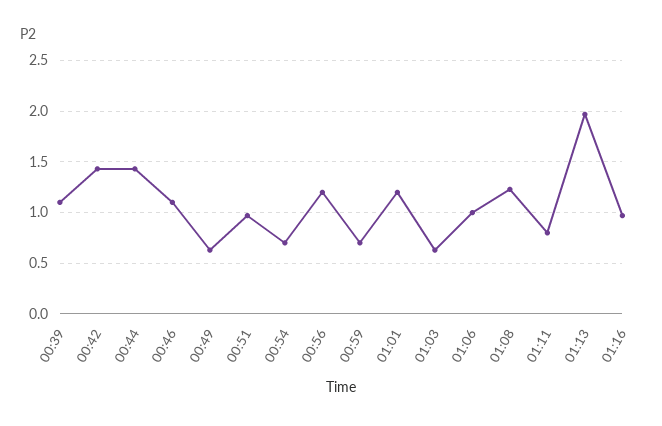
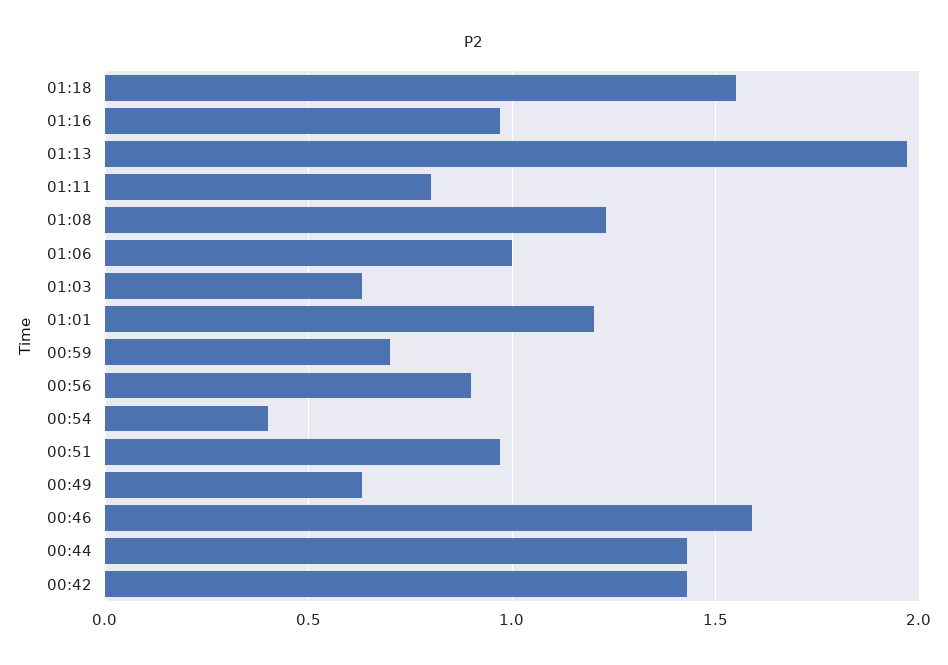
00:39: 1.1 -> none
00:46: 1.1 -> 1.6
00:54: 0.7 -> 0.4
00:56: 1.2 -> 0.9
01:18: none -> 1.55

